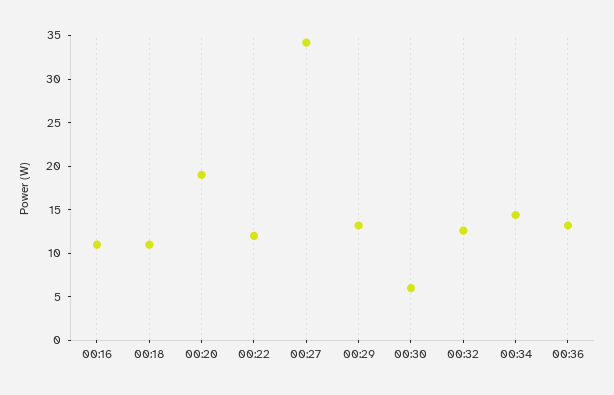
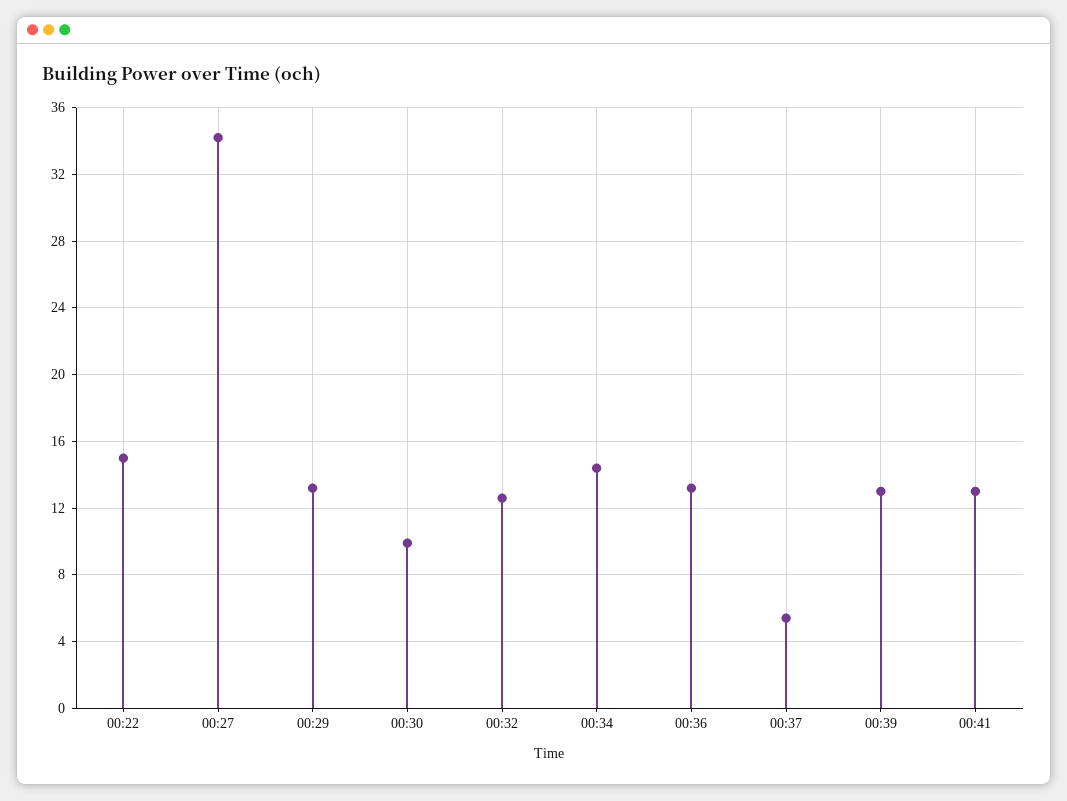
00:16: 11 -> none
00:18: 11 -> none
00:20: 19 -> none
00:22: 12 -> 15
00:30: 6 -> 10
00:37: none -> 5.5
00:39: none -> 13
00:41: none -> 13

